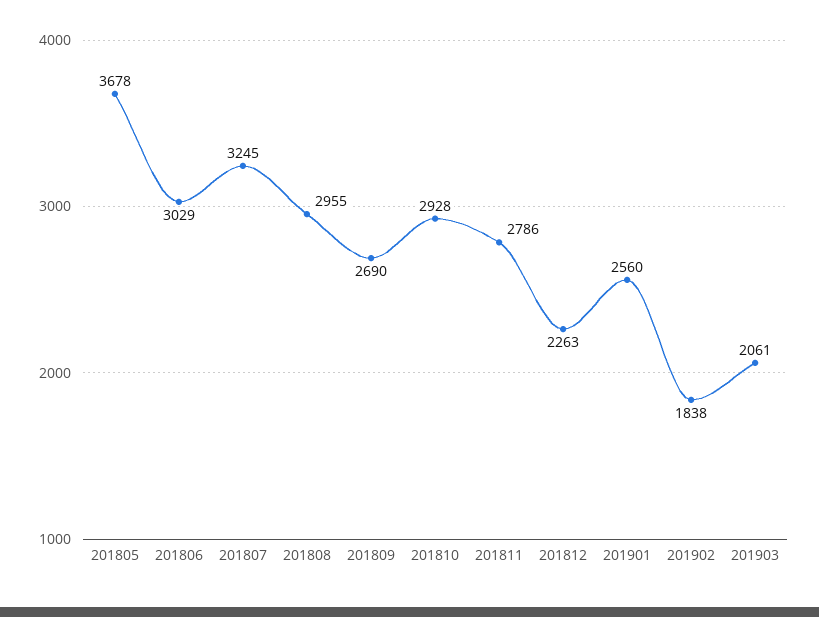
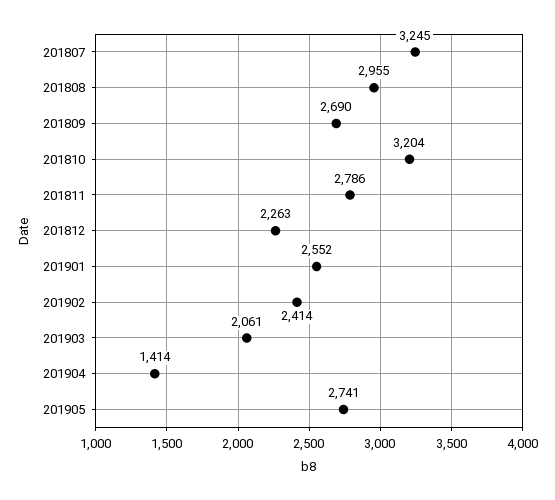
201805: 3678 -> none
201806: 3029 -> none
201810: 2928 -> 3204
201901: 2560 -> 2552
201902: 1838 -> 2414
201904: none -> 1414
201905: none -> 2741

